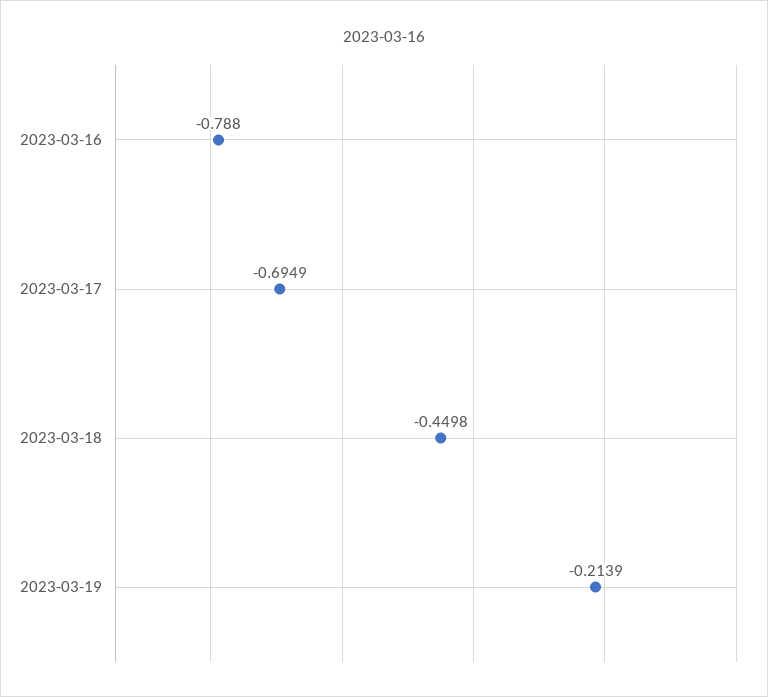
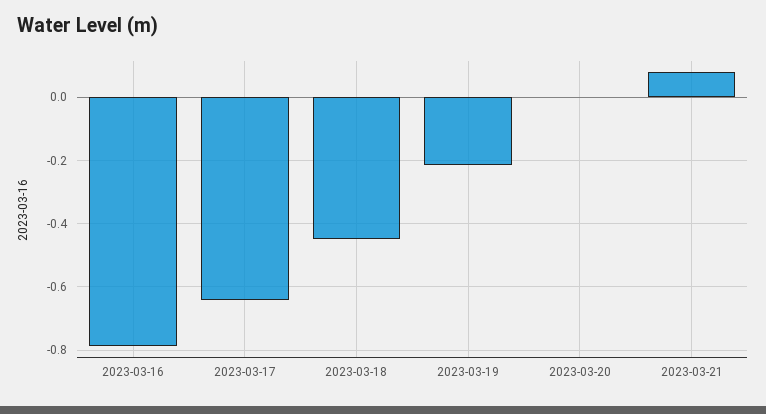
2023-03-17: -0.6949 -> -0.64
2023-03-20: none -> 0
2023-03-21: none -> 0.08

